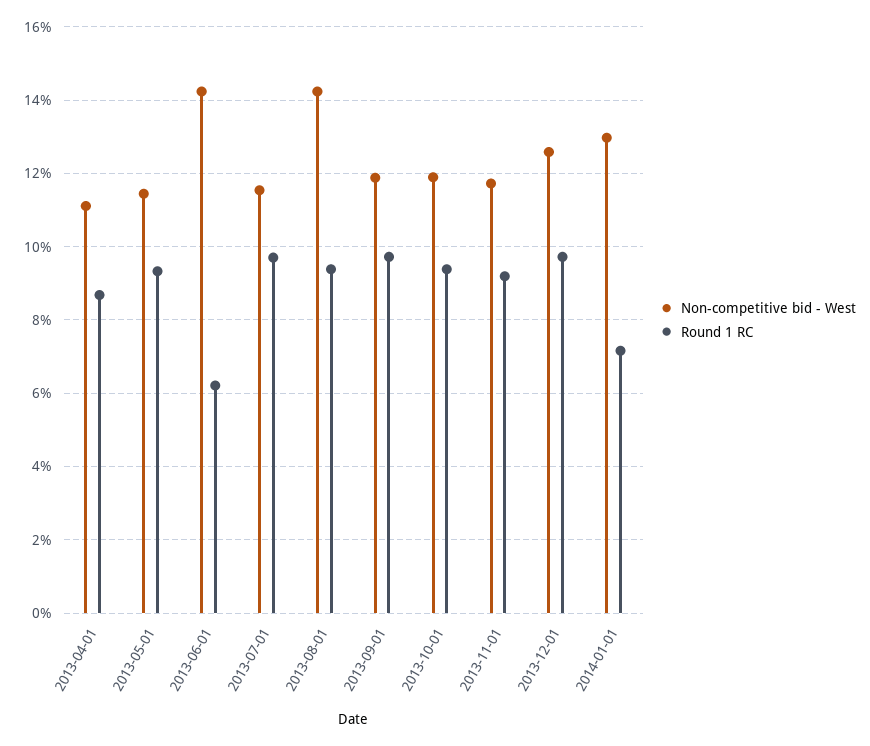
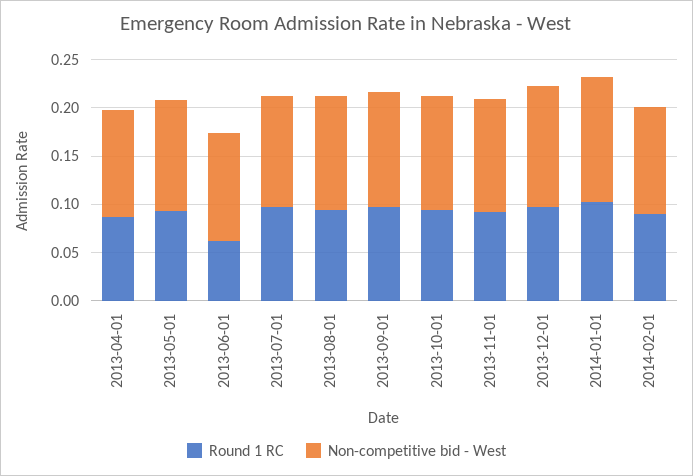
Non-competitive bid - West, 2013-06-01: 0.142 -> 0.11
Non-competitive bid - West, 2013-08-01: 0.142 -> 0.12
Round 1 RC, 2014-01-01: 0.072 -> 0.1
Round 1 RC, 2014-02-01: none -> 0.09
Non-competitive bid - West, 2014-02-01: none -> 0.11

